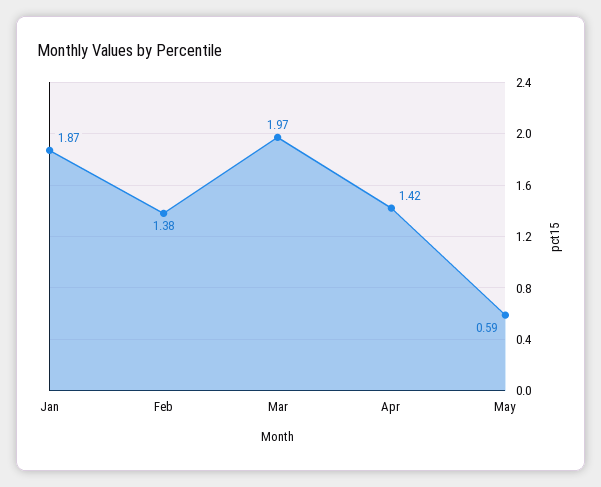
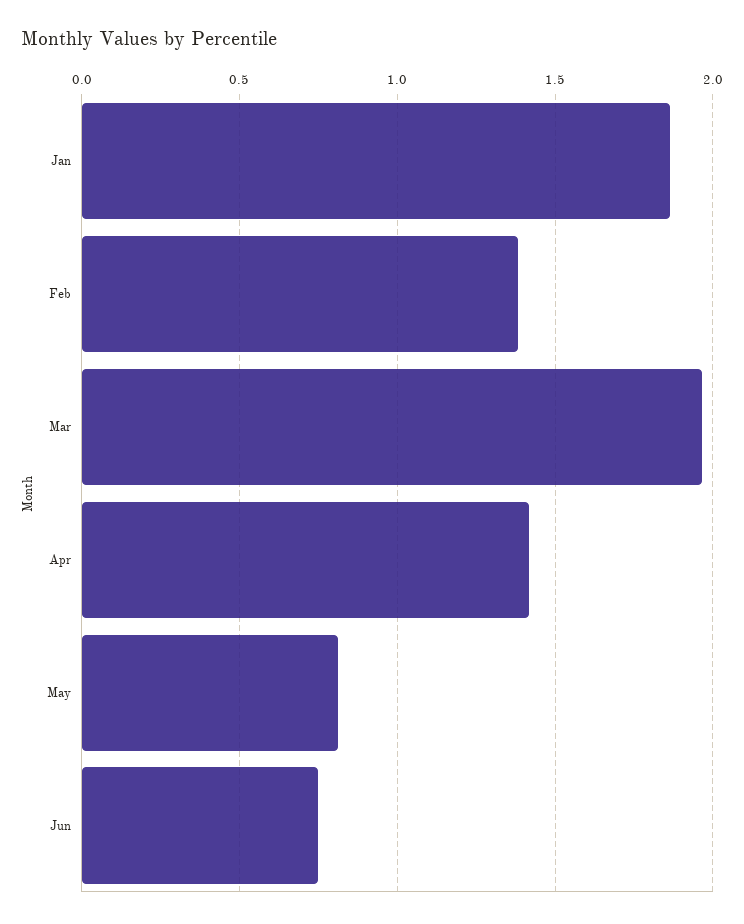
May: 0.59 -> 0.8
Jun: none -> 0.75

